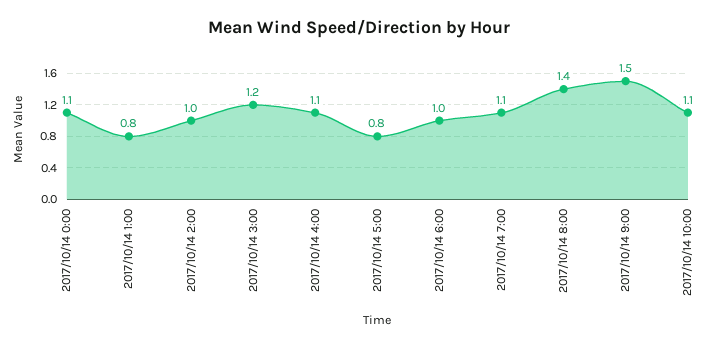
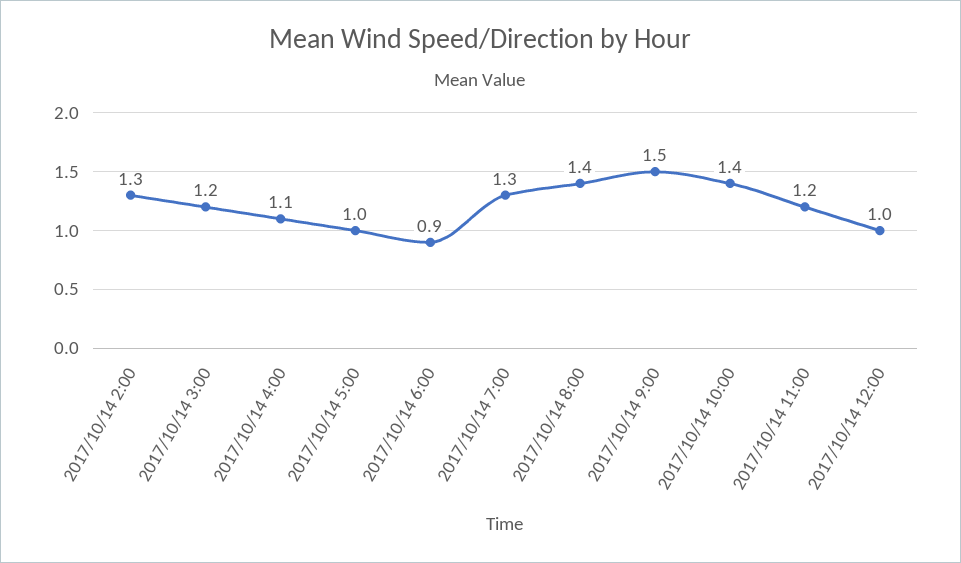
2017/10/14 0:00: 1.1 -> none
2017/10/14 1:00: 0.8 -> none
2017/10/14 2:00: 1 -> 1.3
2017/10/14 5:00: 0.8 -> 1
2017/10/14 6:00: 1 -> 0.9
2017/10/14 7:00: 1.1 -> 1.3
2017/10/14 10:00: 1.1 -> 1.4
2017/10/14 11:00: none -> 1.2
2017/10/14 12:00: none -> 1

